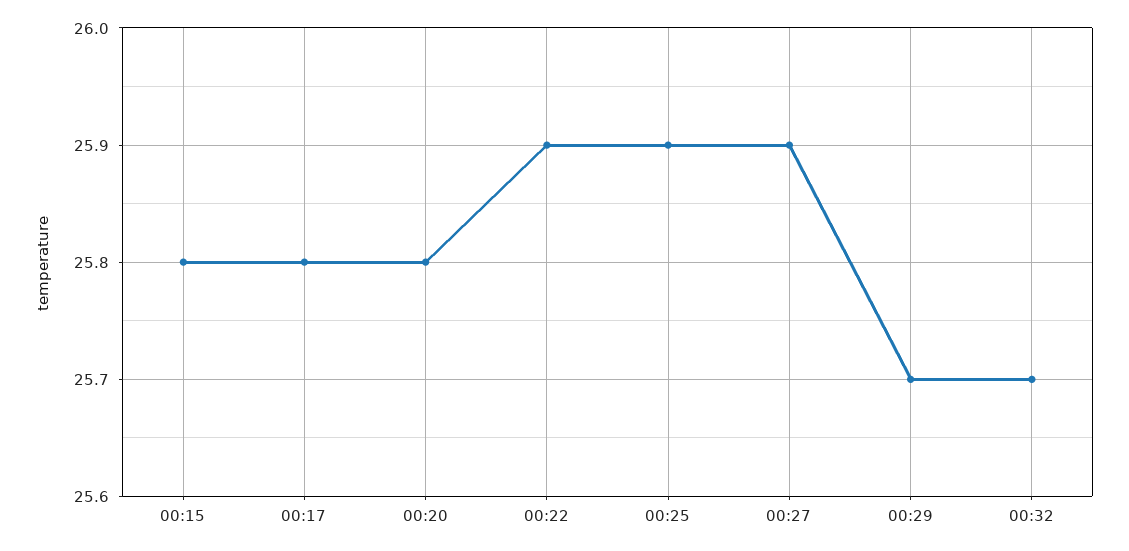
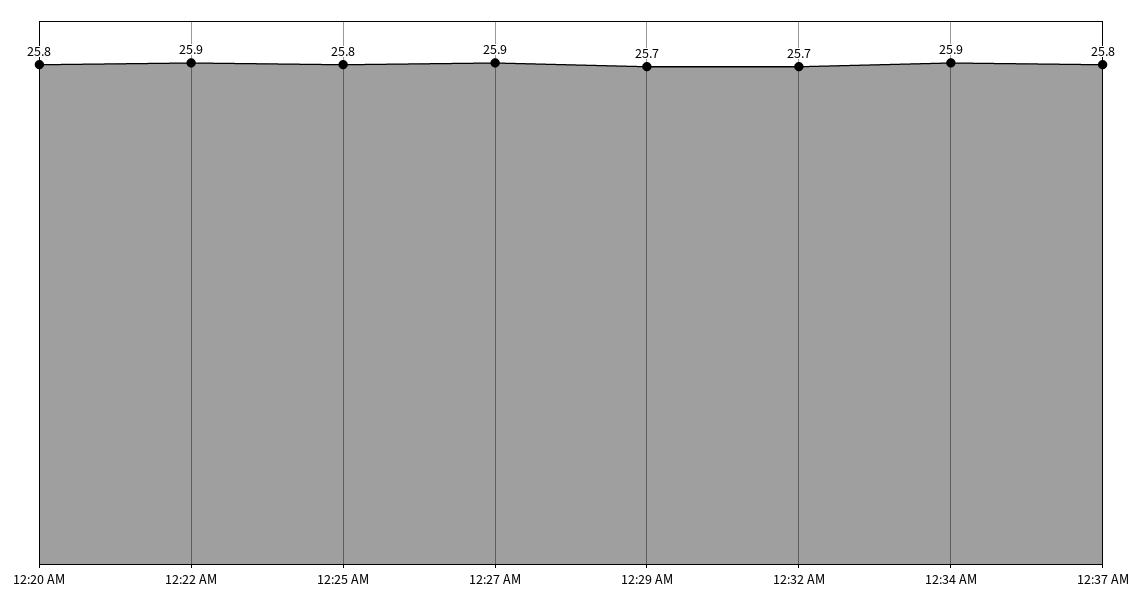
00:15: 25.8 -> none
00:17: 25.8 -> none
00:25: 25.9 -> 25.8
12:34 AM: none -> 25.9
12:37 AM: none -> 25.8

